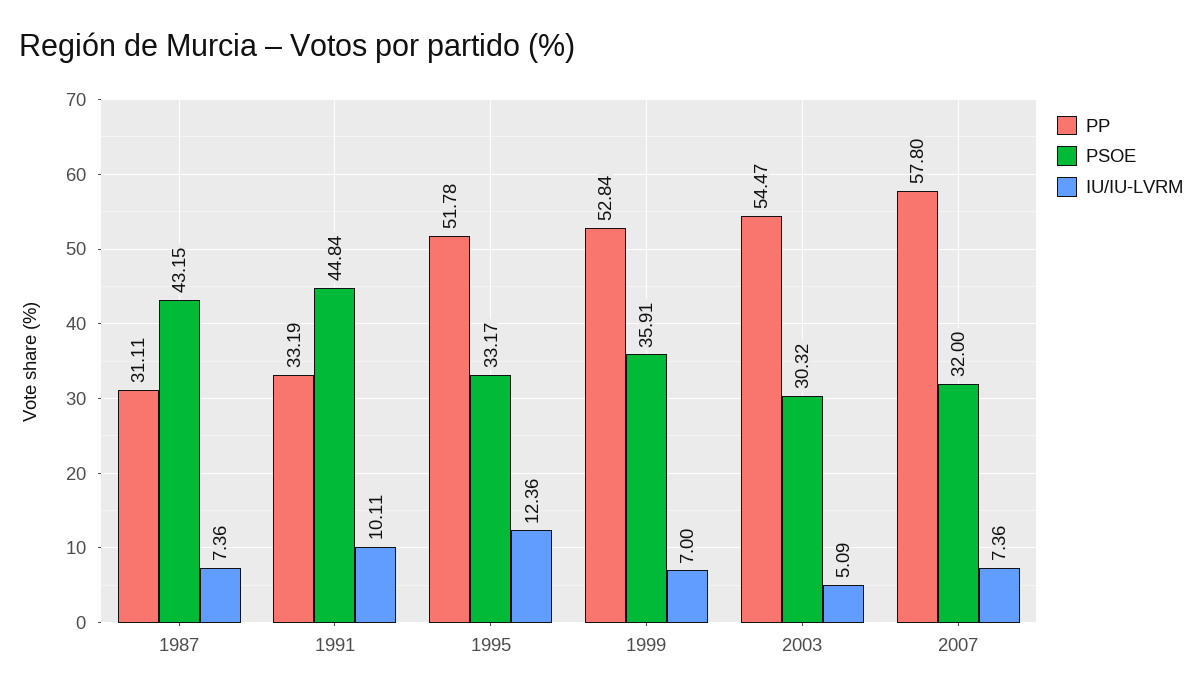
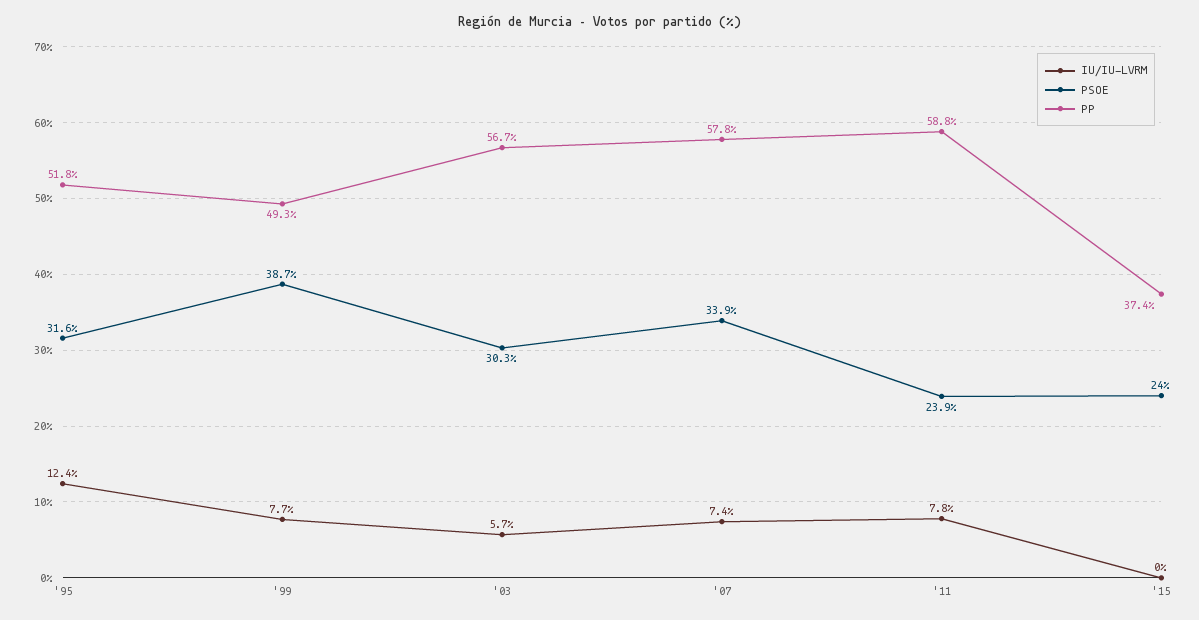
PP, 1987: 31.11 -> none
PSOE, 1987: 43.15 -> none
IU/IU-LVRM, 1987: 7.36 -> none
PP, 1991: 33.19 -> none
PSOE, 1991: 44.84 -> none
IU/IU-LVRM, 1991: 10.11 -> none
PSOE, 1995: 33.17 -> 31.6
PP, 1999: 52.84 -> 49.3
PSOE, 1999: 35.91 -> 38.7
IU/IU-LVRM, 1999: 7 -> 7.7
PP, 2003: 54.47 -> 56.7
IU/IU-LVRM, 2003: 5.09 -> 5.7
PSOE, 2007: 32 -> 33.9
IU/IU-LVRM, '11: none -> 7.8
PSOE, '11: none -> 23.9
PP, '11: none -> 58.8
IU/IU-LVRM, '15: none -> 0
PSOE, '15: none -> 24
PP, '15: none -> 37.4

